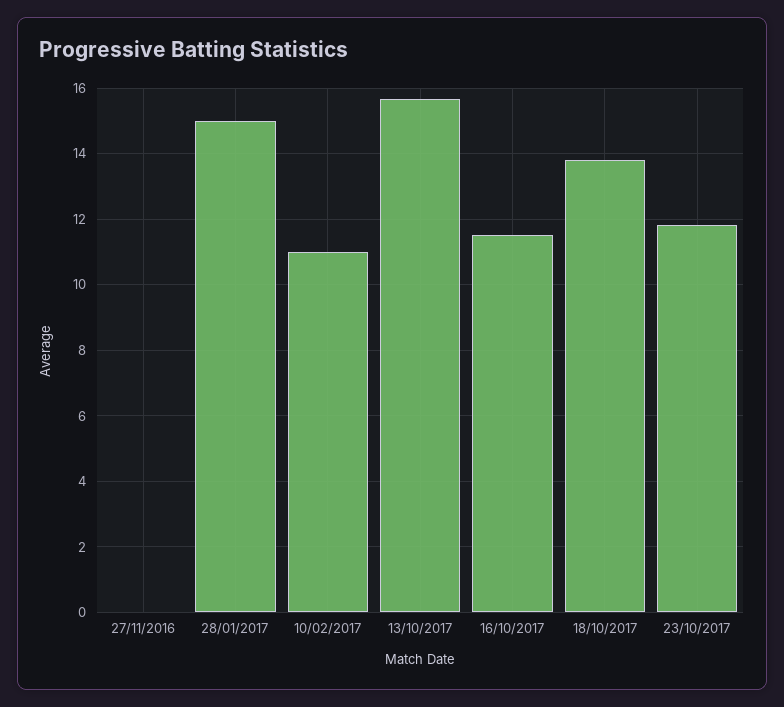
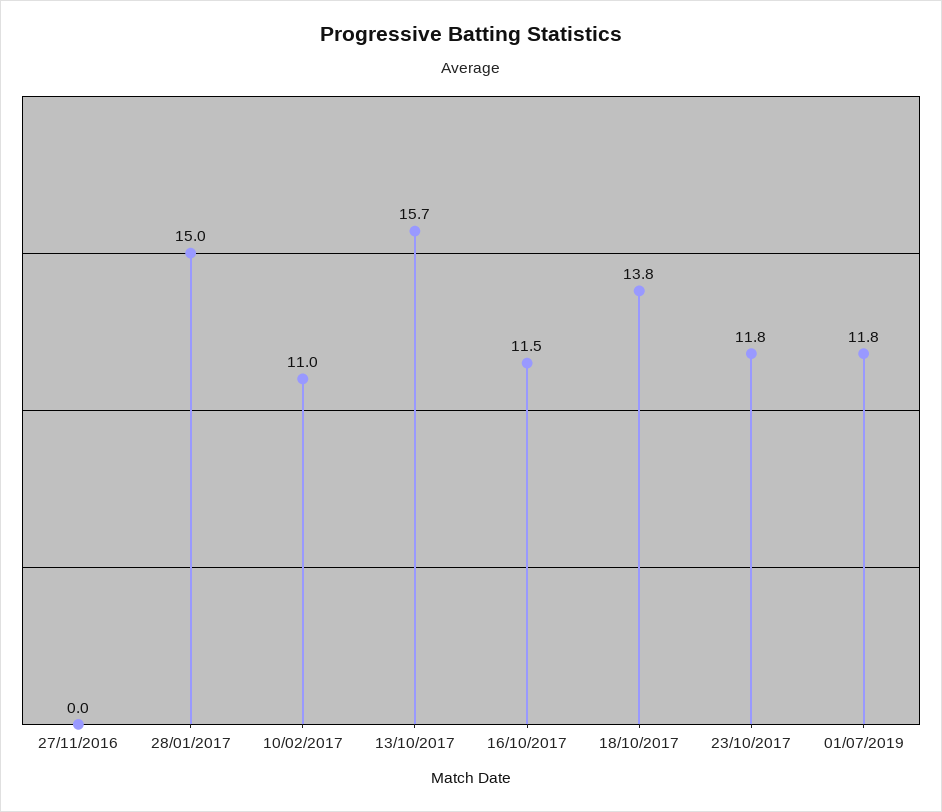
01/07/2019: none -> 11.8

